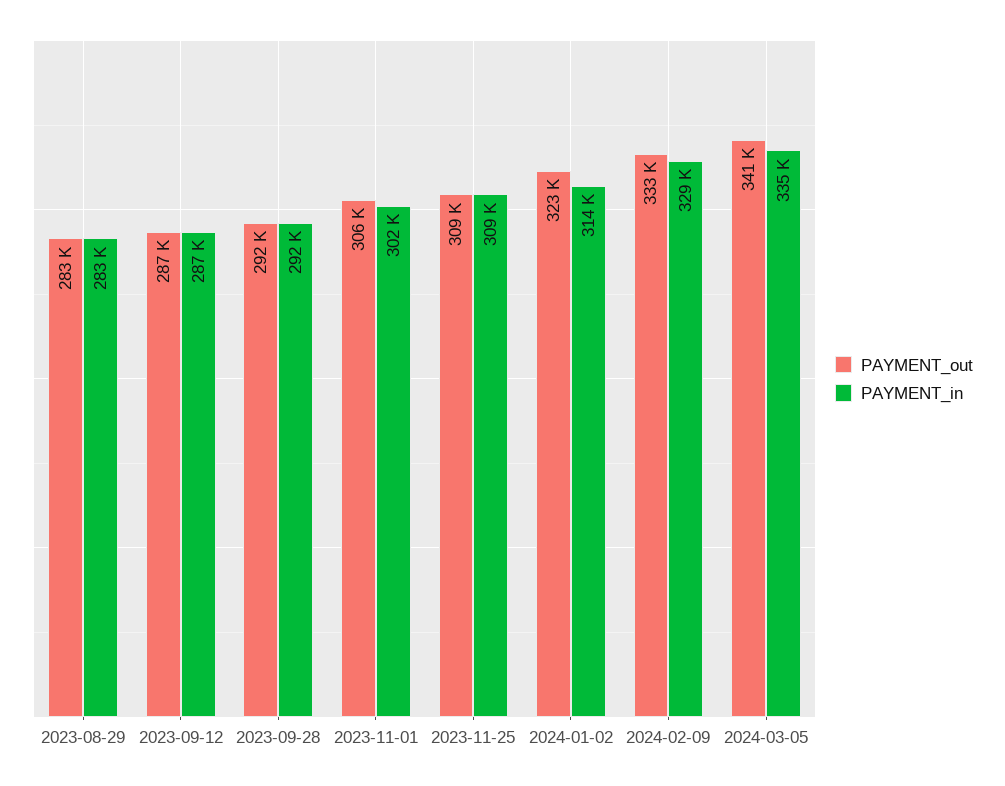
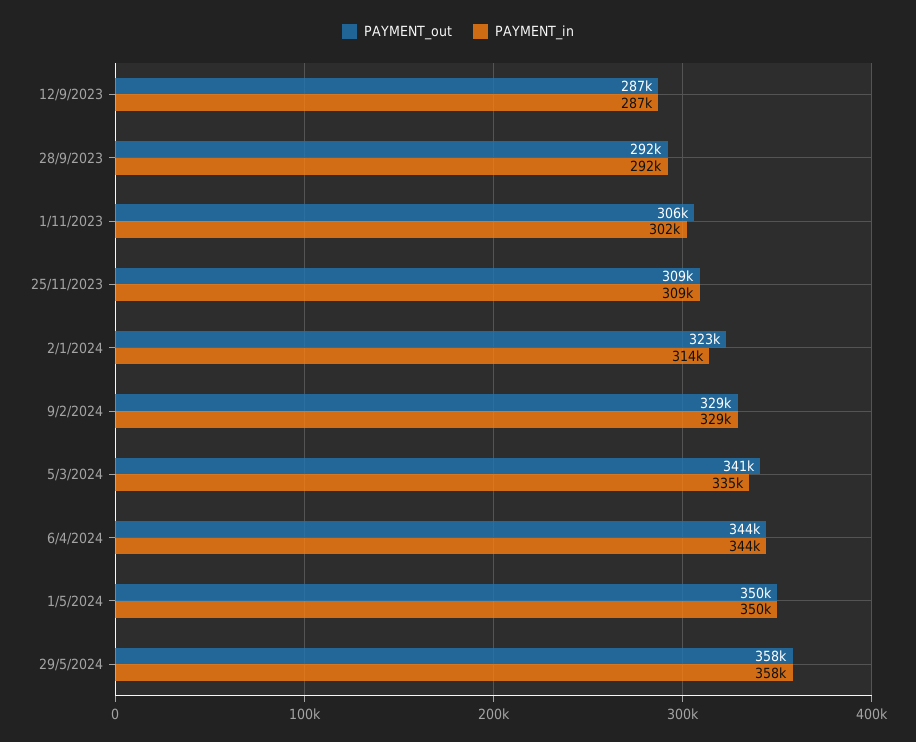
PAYMENT_out, 2023-08-29: 283000 -> none
PAYMENT_in, 2023-08-29: 283000 -> none
PAYMENT_out, 2024-02-09: 333000 -> 329000
PAYMENT_out, 6/4/2024: none -> 344000
PAYMENT_in, 6/4/2024: none -> 344000
PAYMENT_out, 1/5/2024: none -> 350000
PAYMENT_in, 1/5/2024: none -> 350000
PAYMENT_out, 29/5/2024: none -> 358000
PAYMENT_in, 29/5/2024: none -> 358000

